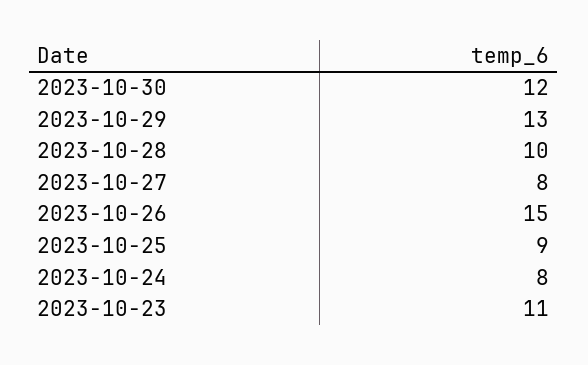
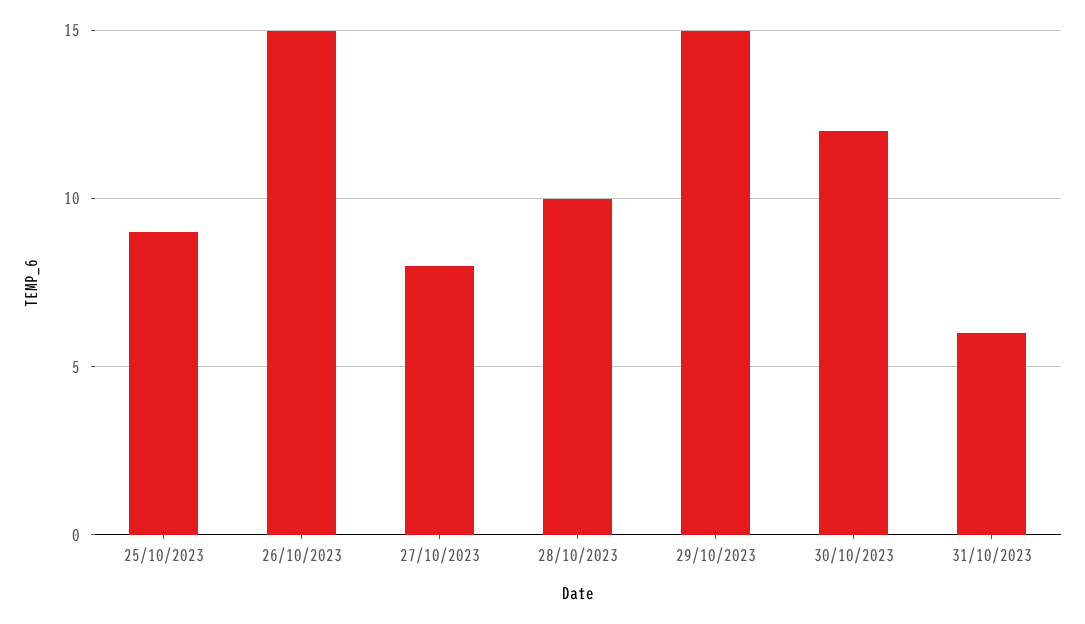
2023-10-29: 13 -> 15
2023-10-24: 8 -> none
2023-10-23: 11 -> none
31/10/2023: none -> 6

